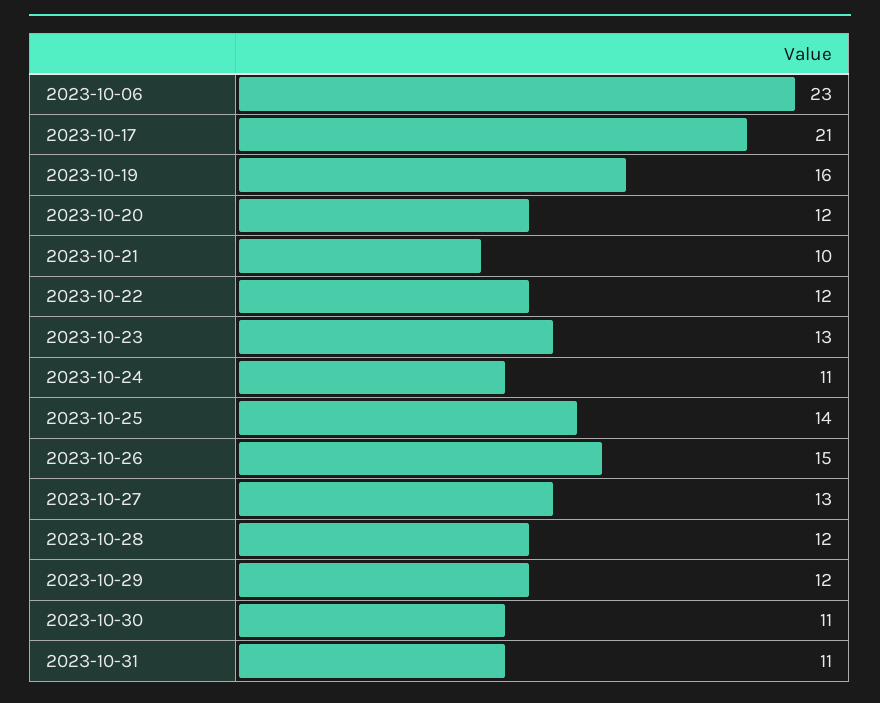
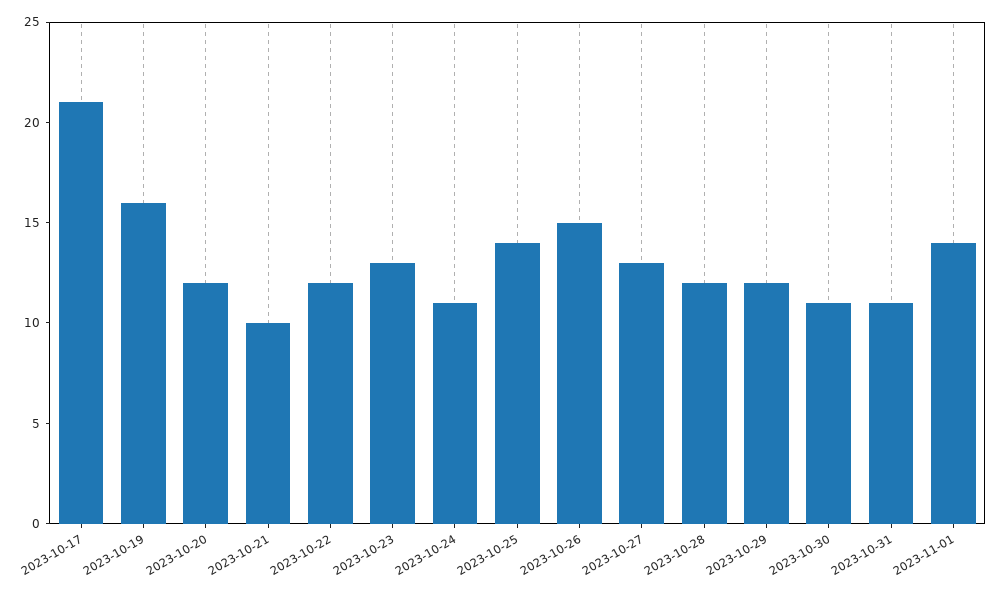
2023-10-06: 23 -> none
2023-11-01: none -> 14

